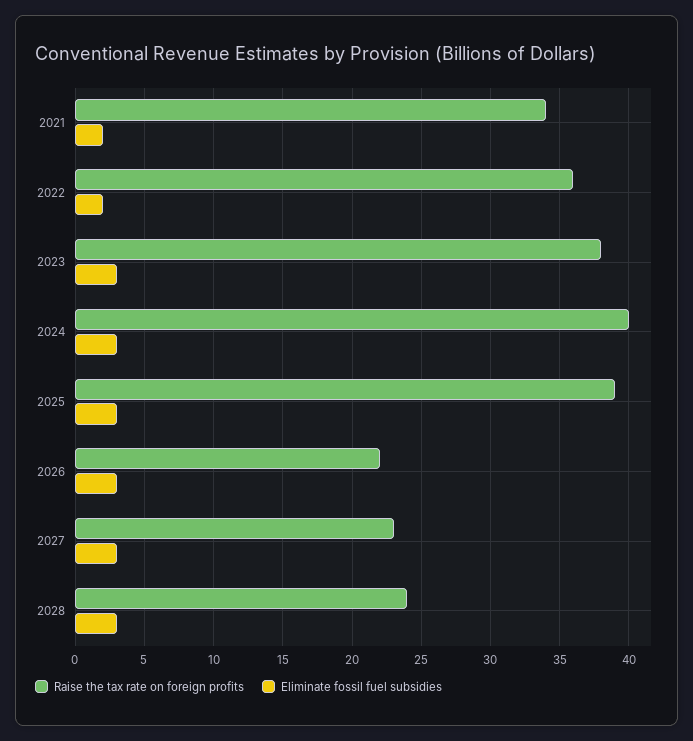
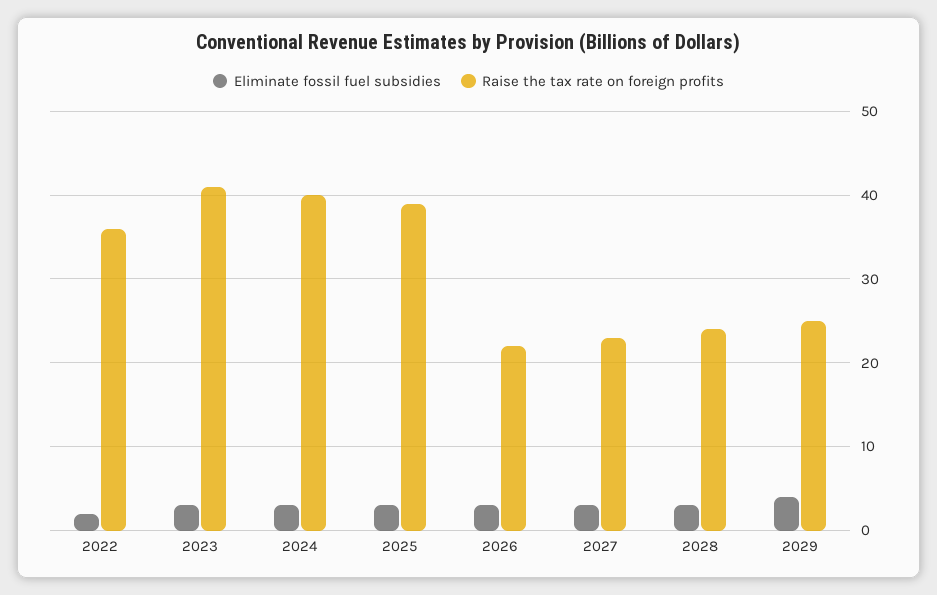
Raise the tax rate on foreign profits, 2021: 34 -> none
Eliminate fossil fuel subsidies, 2021: 2 -> none
Raise the tax rate on foreign profits, 2023: 38 -> 41
Eliminate fossil fuel subsidies, 2029: none -> 4
Raise the tax rate on foreign profits, 2029: none -> 25

